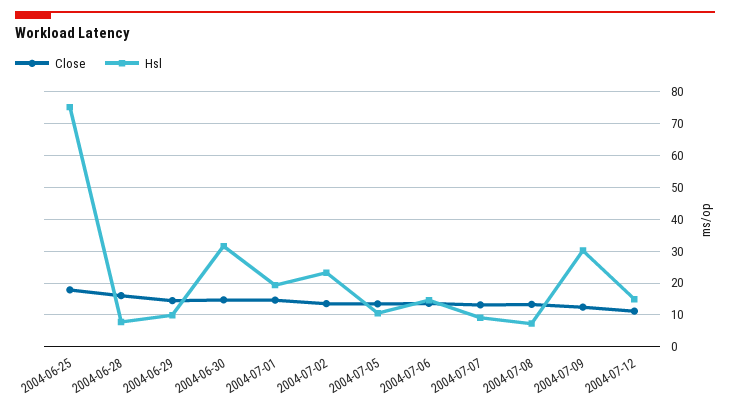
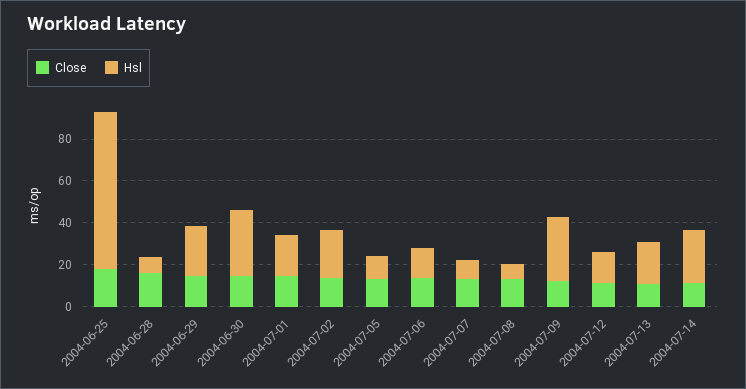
Hsl, 2004-06-29: 10 -> 25
Close, 2004-07-13: none -> 10
Hsl, 2004-07-13: none -> 20
Close, 2004-07-14: none -> 10
Hsl, 2004-07-14: none -> 25

